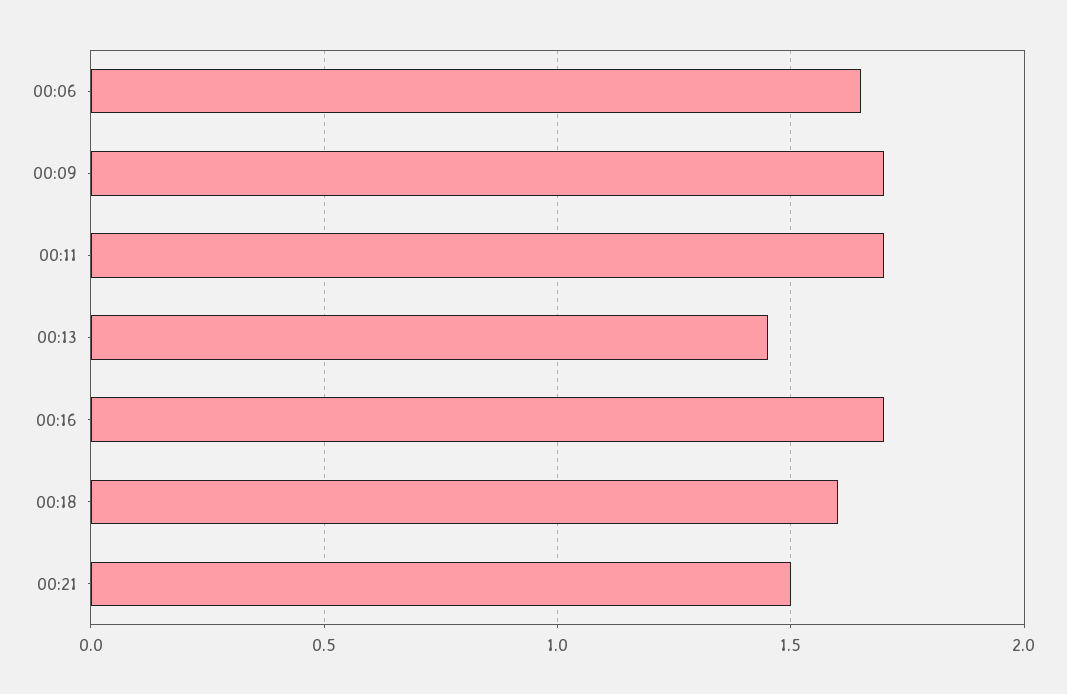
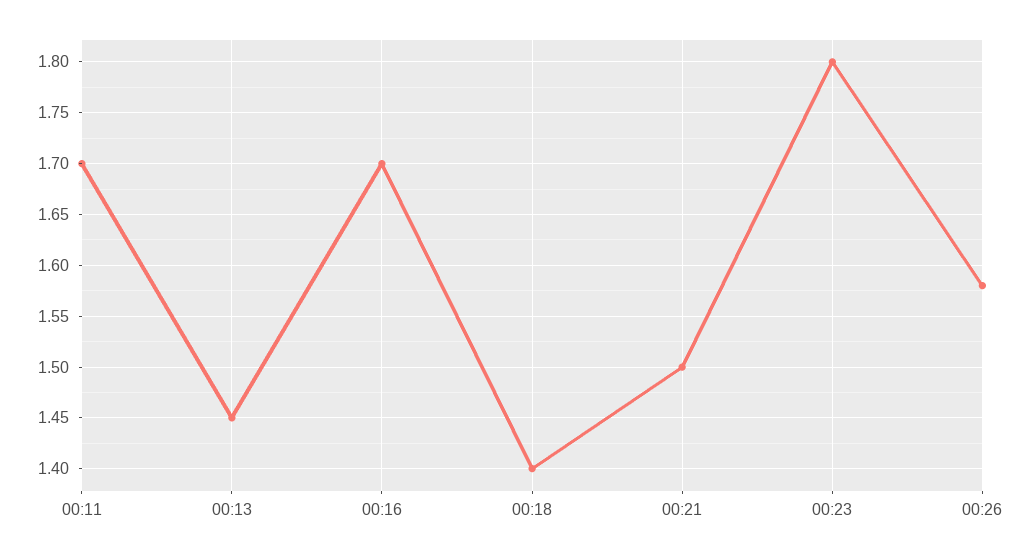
00:06: 1.65 -> none
00:09: 1.7 -> none
00:18: 1.6 -> 1.4
00:23: none -> 1.8
00:26: none -> 1.58

